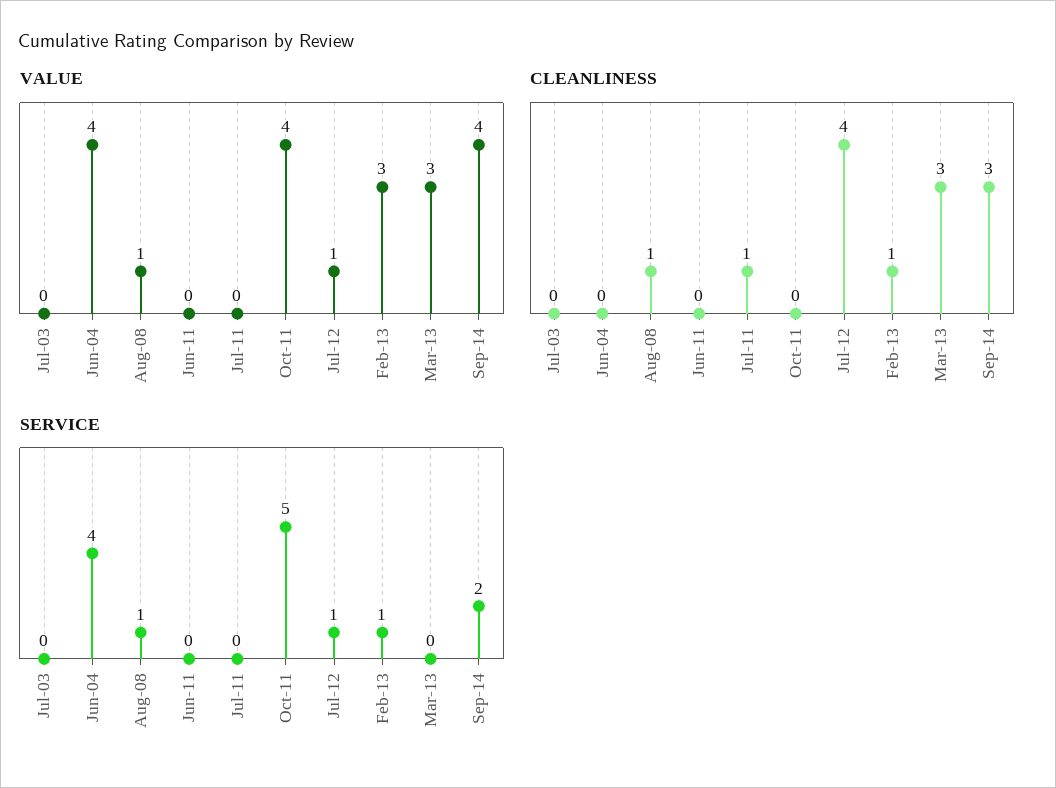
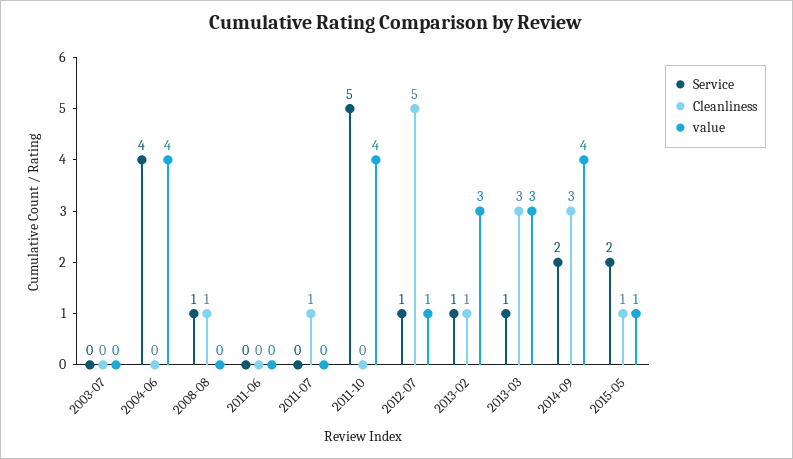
VALUE, Aug-08: 1 -> 0
CLEANLINESS, Jul-12: 4 -> 5
SERVICE, Mar-13: 0 -> 1
SERVICE, 2015-05: none -> 2
CLEANLINESS, 2015-05: none -> 1
VALUE, 2015-05: none -> 1

